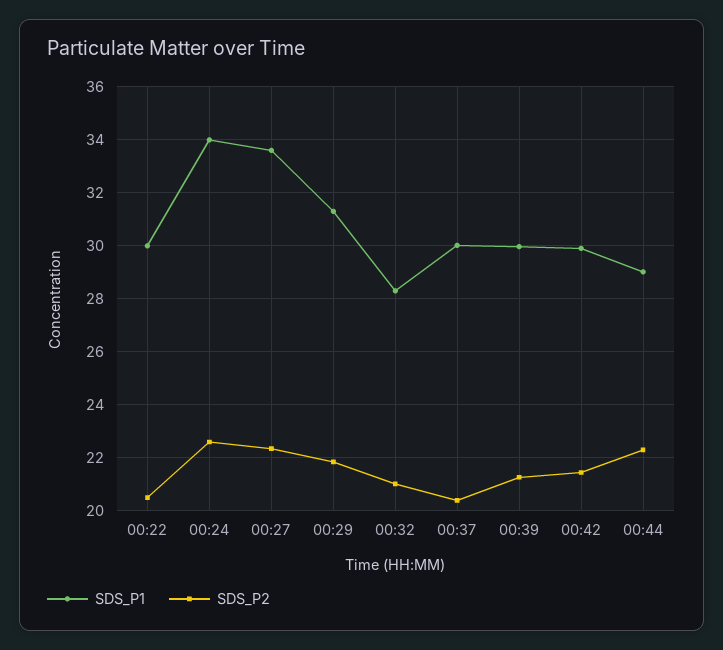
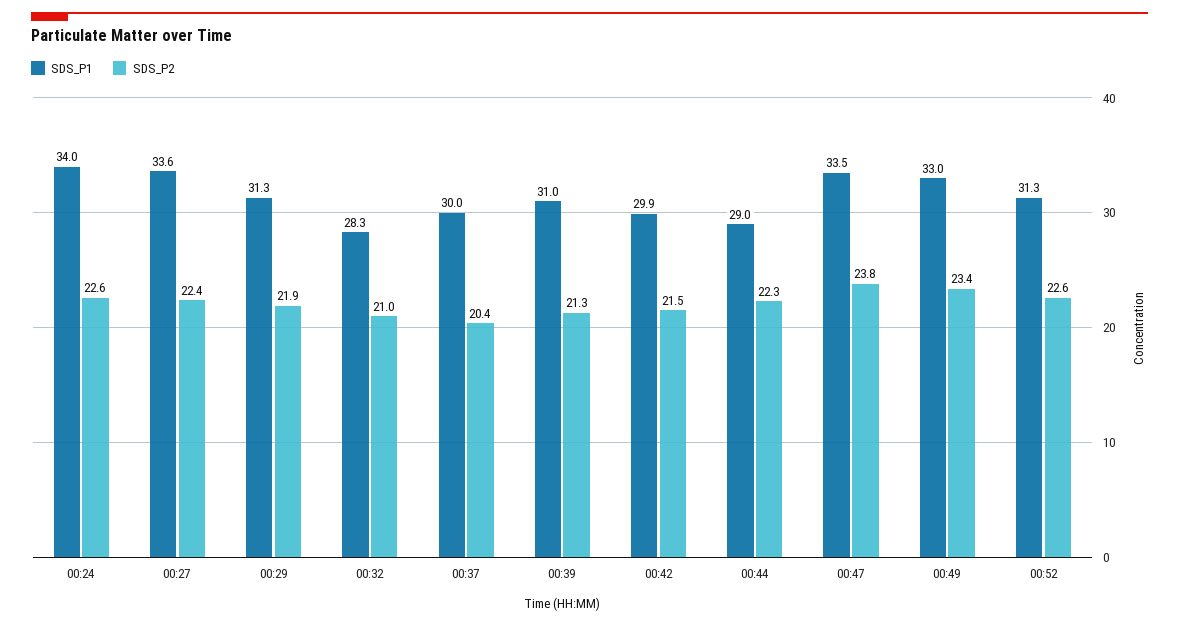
SDS_P1, 00:22: 30 -> none
SDS_P2, 00:22: 20.5 -> none
SDS_P1, 00:39: 30 -> 31
SDS_P1, 00:47: none -> 33.5
SDS_P2, 00:47: none -> 23.8
SDS_P1, 00:49: none -> 33
SDS_P2, 00:49: none -> 23.4
SDS_P1, 00:52: none -> 31.3
SDS_P2, 00:52: none -> 22.6

